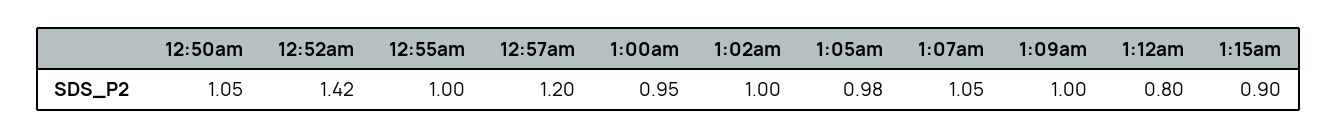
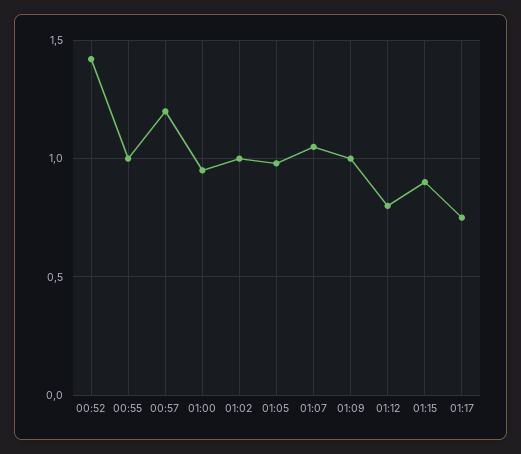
12:50am: 1.05 -> none
01:17: none -> 0.75

